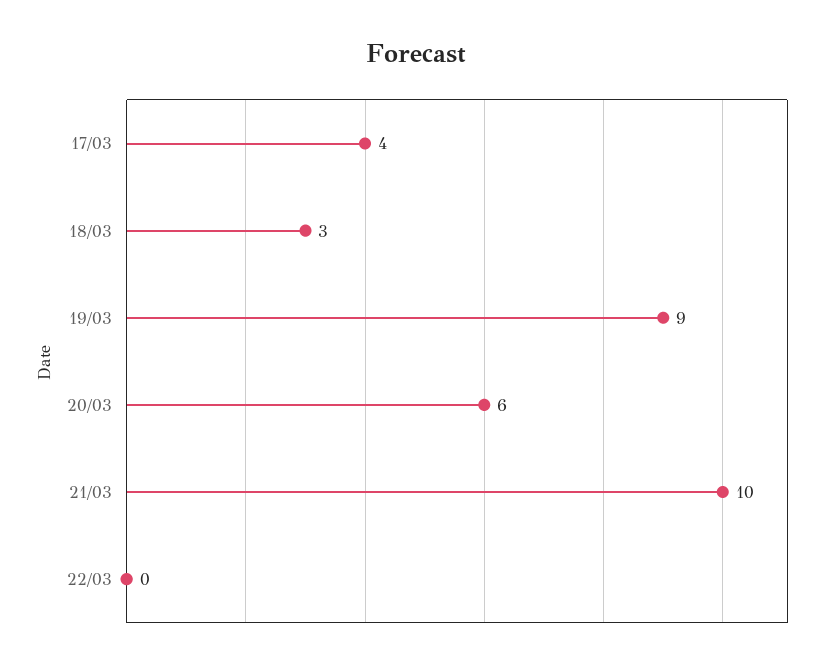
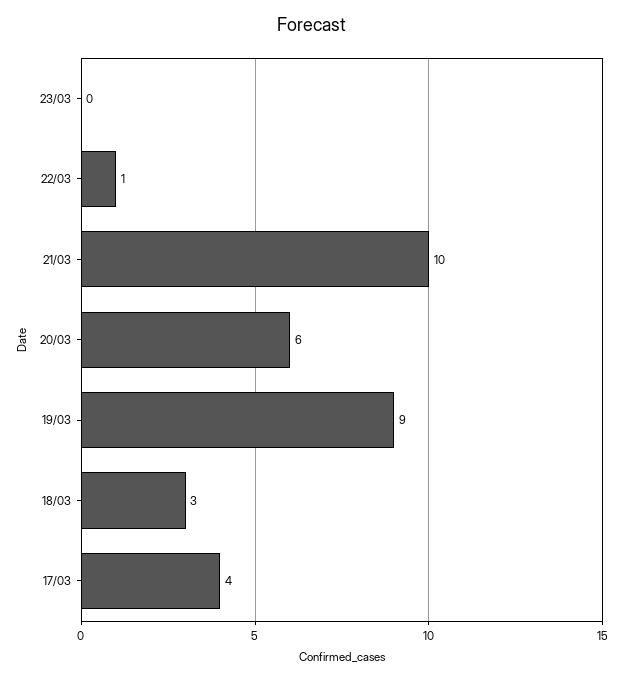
22/03: 0 -> 1
23/03: none -> 0

